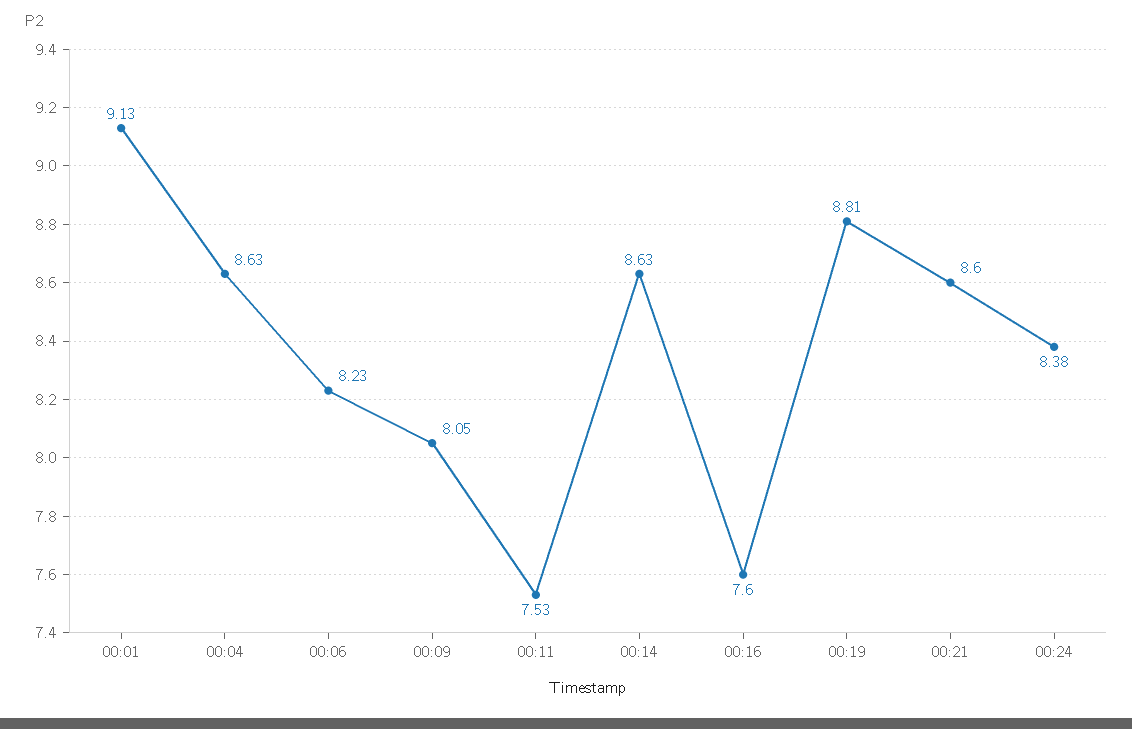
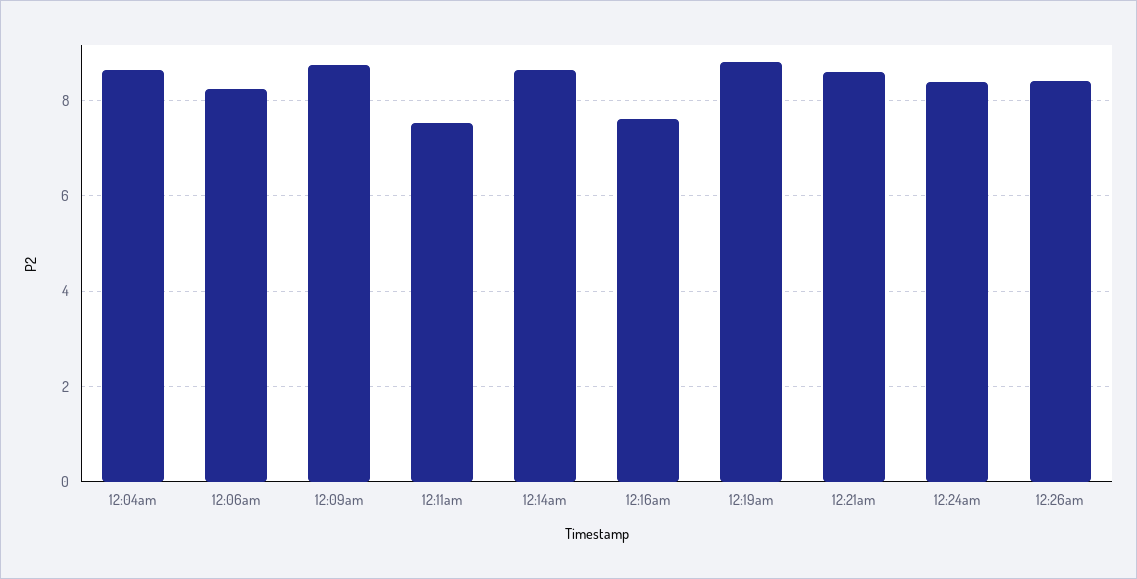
00:01: 9.13 -> none
00:09: 8.05 -> 8.8
12:26am: none -> 8.4

